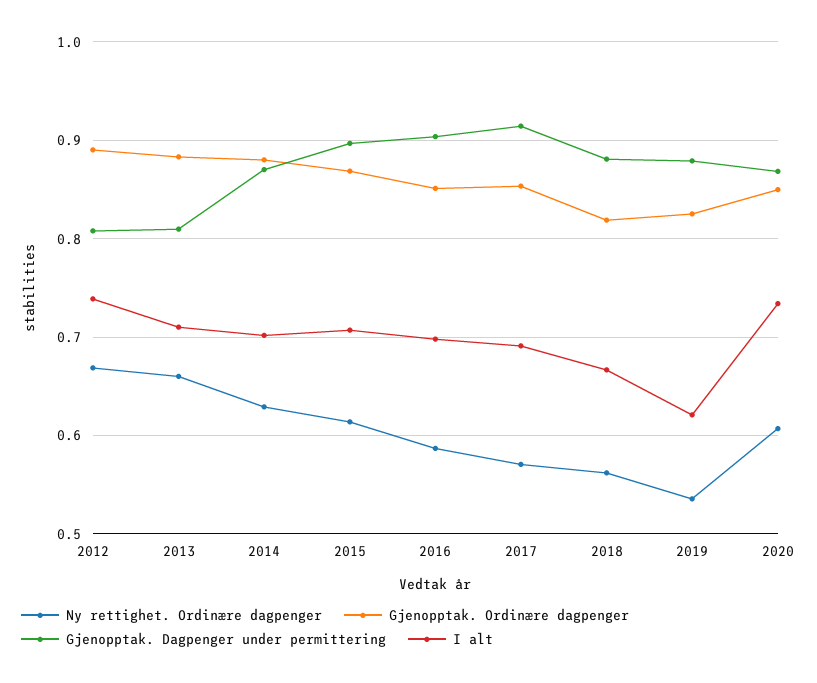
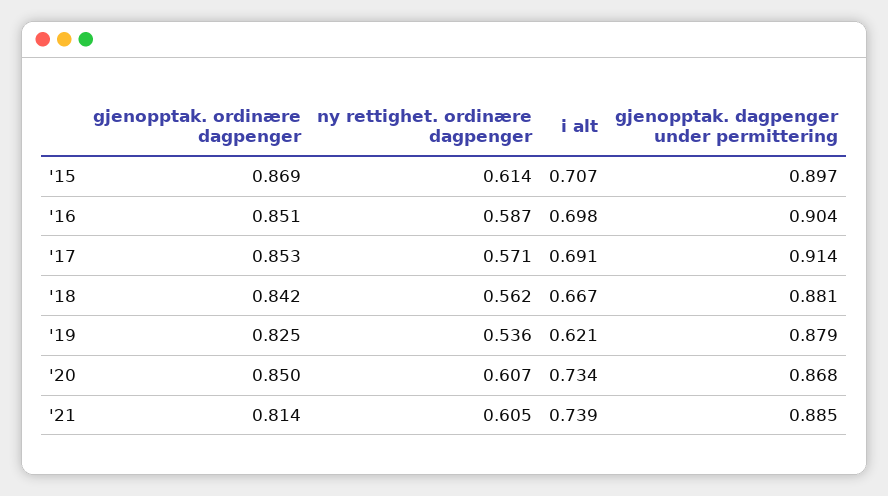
Ny rettighet. Ordinære dagpenger, 2012: 0.67 -> none
Gjenopptak. Ordinære dagpenger, 2012: 0.89 -> none
Gjenopptak. Dagpenger under permittering, 2012: 0.81 -> none
I alt, 2012: 0.74 -> none
Ny rettighet. Ordinære dagpenger, 2013: 0.66 -> none
Gjenopptak. Ordinære dagpenger, 2013: 0.88 -> none
Gjenopptak. Dagpenger under permittering, 2013: 0.81 -> none
I alt, 2013: 0.71 -> none
Ny rettighet. Ordinære dagpenger, 2014: 0.63 -> none
Gjenopptak. Ordinære dagpenger, 2014: 0.88 -> none
Gjenopptak. Dagpenger under permittering, 2014: 0.87 -> none
I alt, 2014: 0.7 -> none
Gjenopptak. Ordinære dagpenger, 2018: 0.82 -> 0.842
Gjenopptak. Ordinære dagpenger, '21: none -> 0.814
Ny rettighet. Ordinære dagpenger, '21: none -> 0.605
I alt, '21: none -> 0.739
Gjenopptak. Dagpenger under permittering, '21: none -> 0.885

